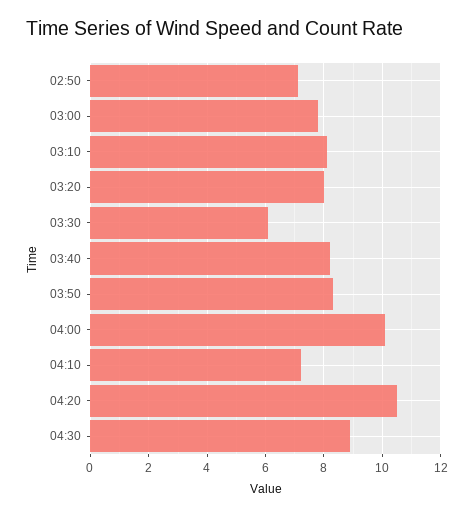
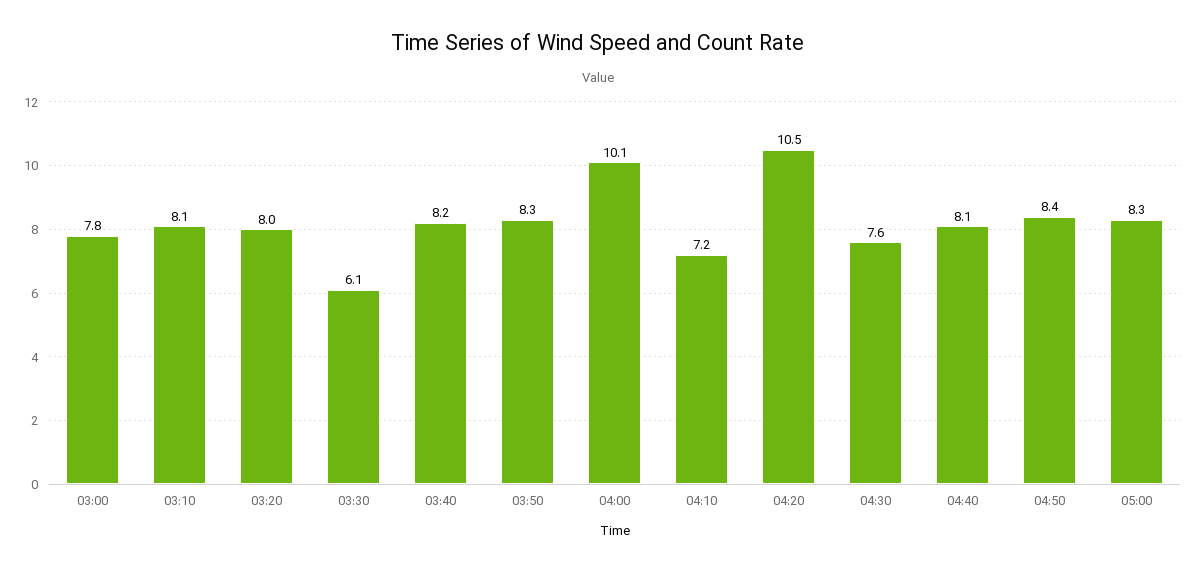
02:50: 7 -> none
04:30: 9 -> 7.6
04:40: none -> 8.1
04:50: none -> 8.4
05:00: none -> 8.3

